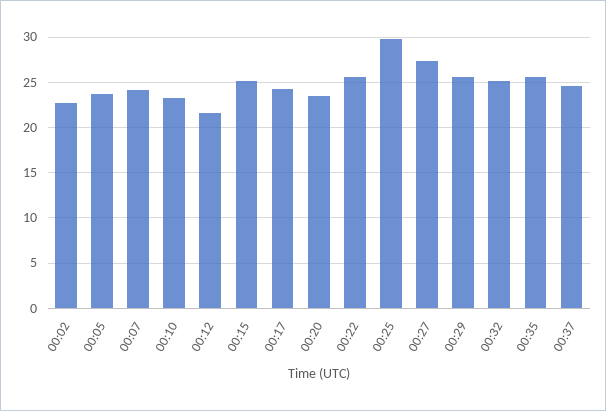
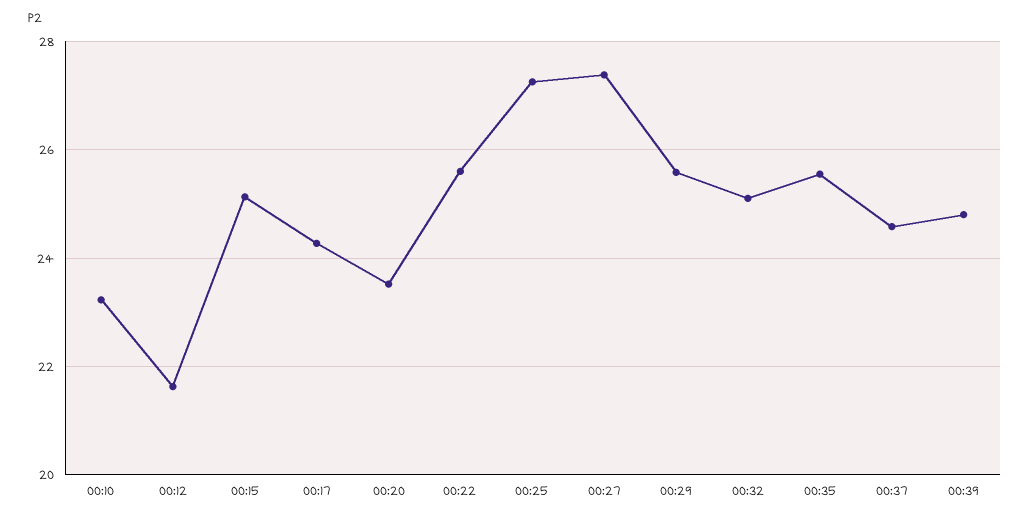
00:02: 23 -> none
00:05: 24 -> none
00:07: 24 -> none
00:25: 30 -> 27.2
00:39: none -> 24.8

